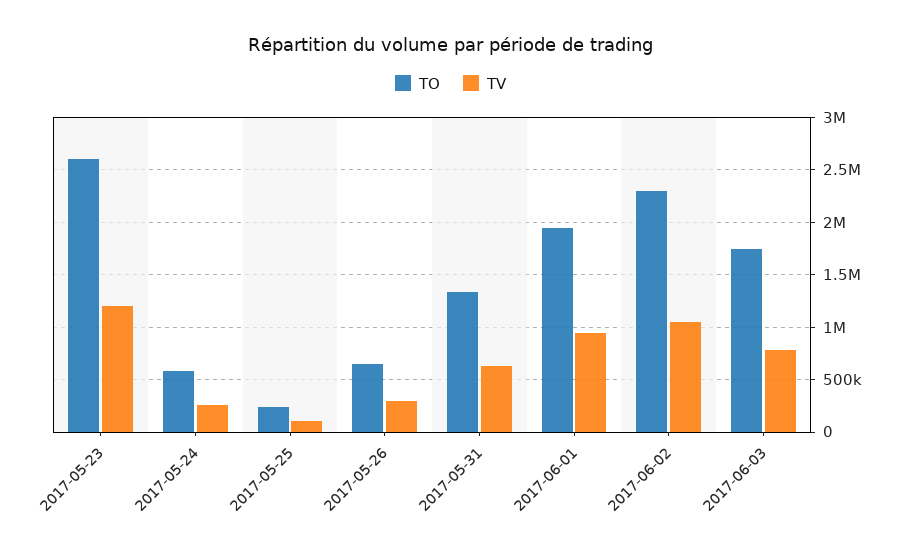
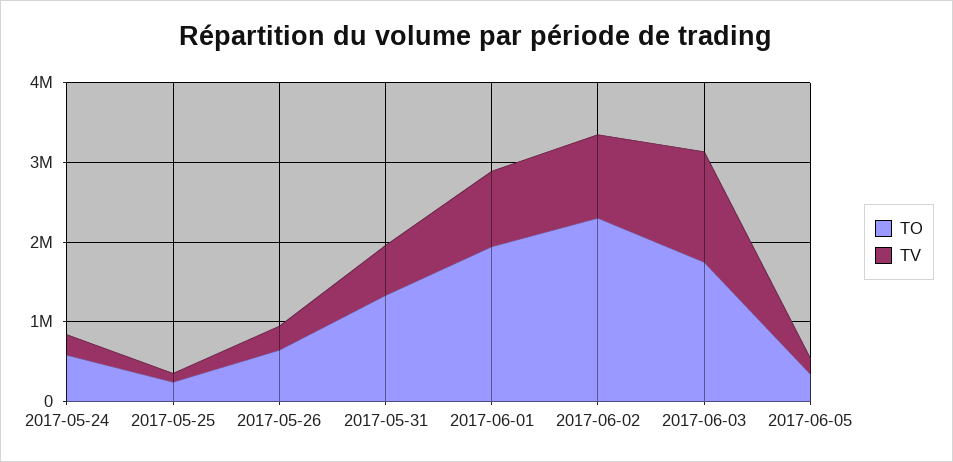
TO, 2017-05-23: 2600000 -> none
TV, 2017-05-23: 1200000 -> none
TV, 2017-06-03: 800000 -> 1400000
TO, 2017-06-05: none -> 400000
TV, 2017-06-05: none -> 200000

